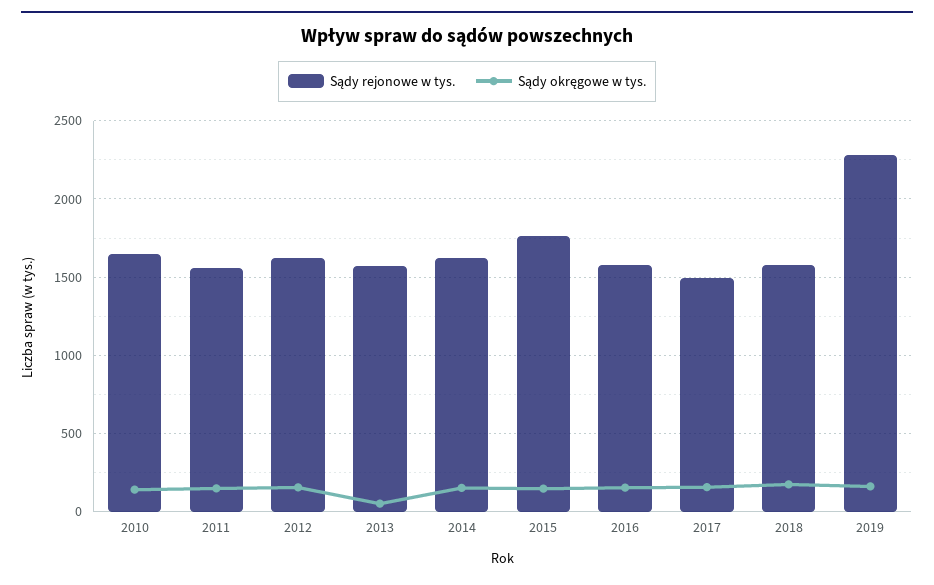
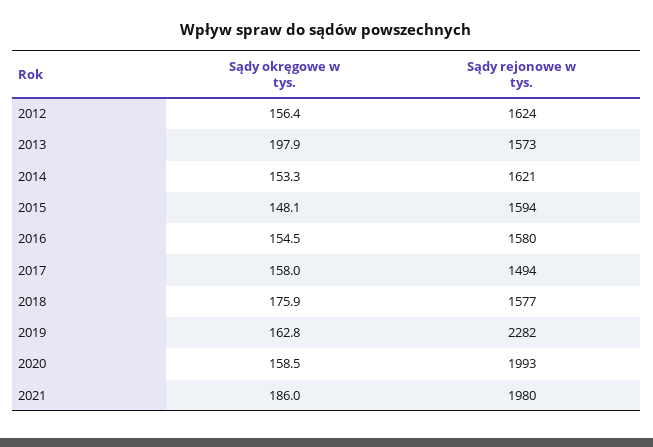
Sądy rejonowe w tys., 2010: 1650 -> none
Sądy okręgowe w tys., 2010: 150 -> none
Sądy rejonowe w tys., 2011: 1550 -> none
Sądy okręgowe w tys., 2011: 150 -> none
Sądy okręgowe w tys., 2013: 50 -> 197.9
Sądy rejonowe w tys., 2015: 1750 -> 1594
Sądy okręgowe w tys., 2020: none -> 158.5
Sądy rejonowe w tys., 2020: none -> 1993
Sądy okręgowe w tys., 2021: none -> 186
Sądy rejonowe w tys., 2021: none -> 1980

